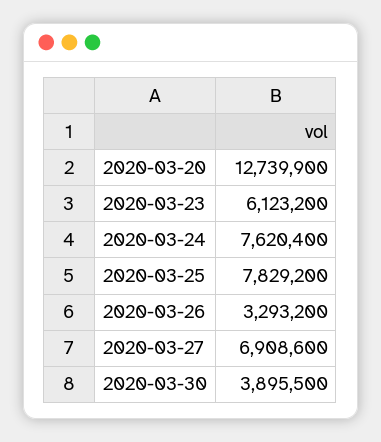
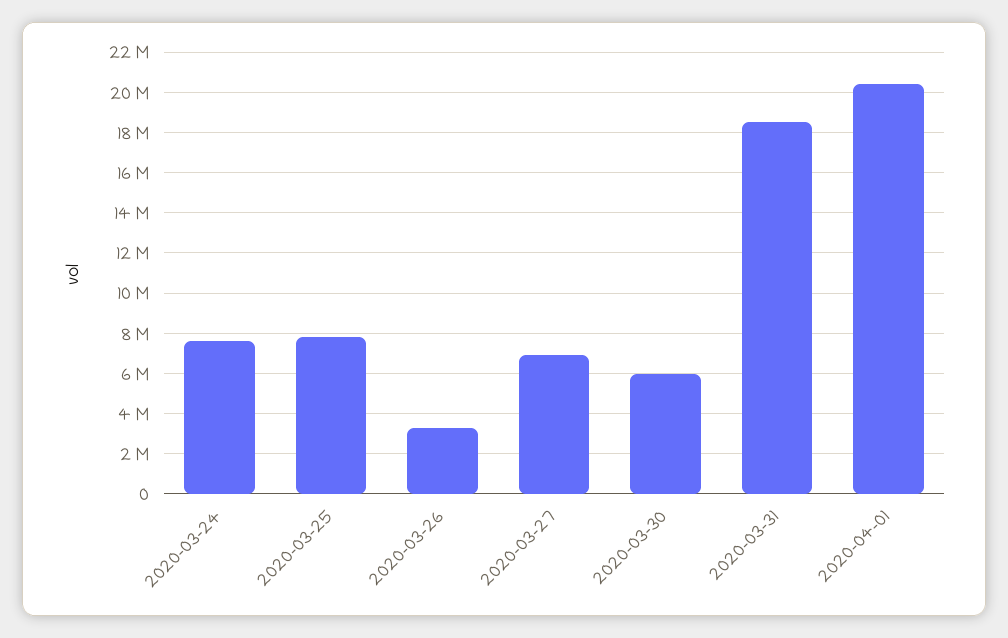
2020-03-20: 12739900 -> none
2020-03-23: 6123200 -> none
2020-03-30: 3895500 -> 6000000
2020-03-31: none -> 18500000
2020-04-01: none -> 20500000

